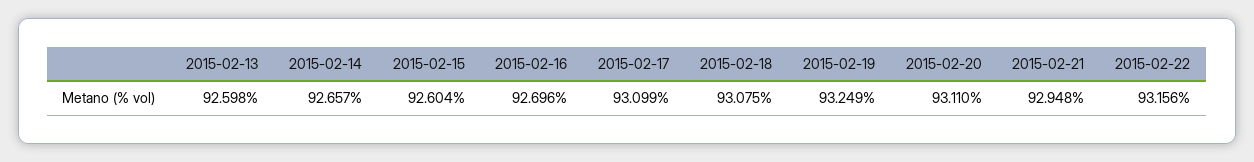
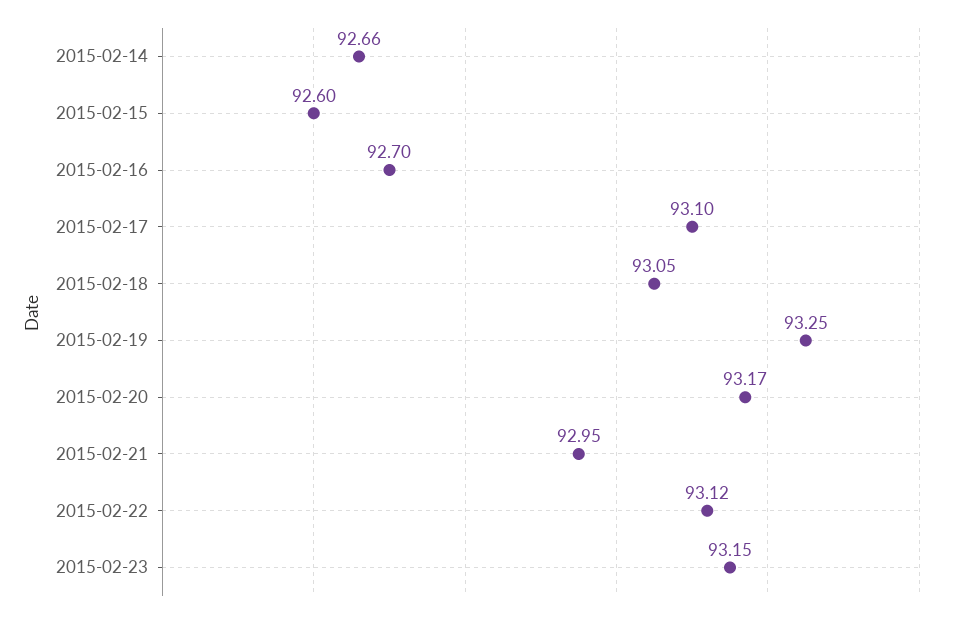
2015-02-13: 92.598 -> none
2015-02-18: 93.075 -> 93.05
2015-02-20: 93.11 -> 93.17
2015-02-22: 93.156 -> 93.12
2015-02-23: none -> 93.15

